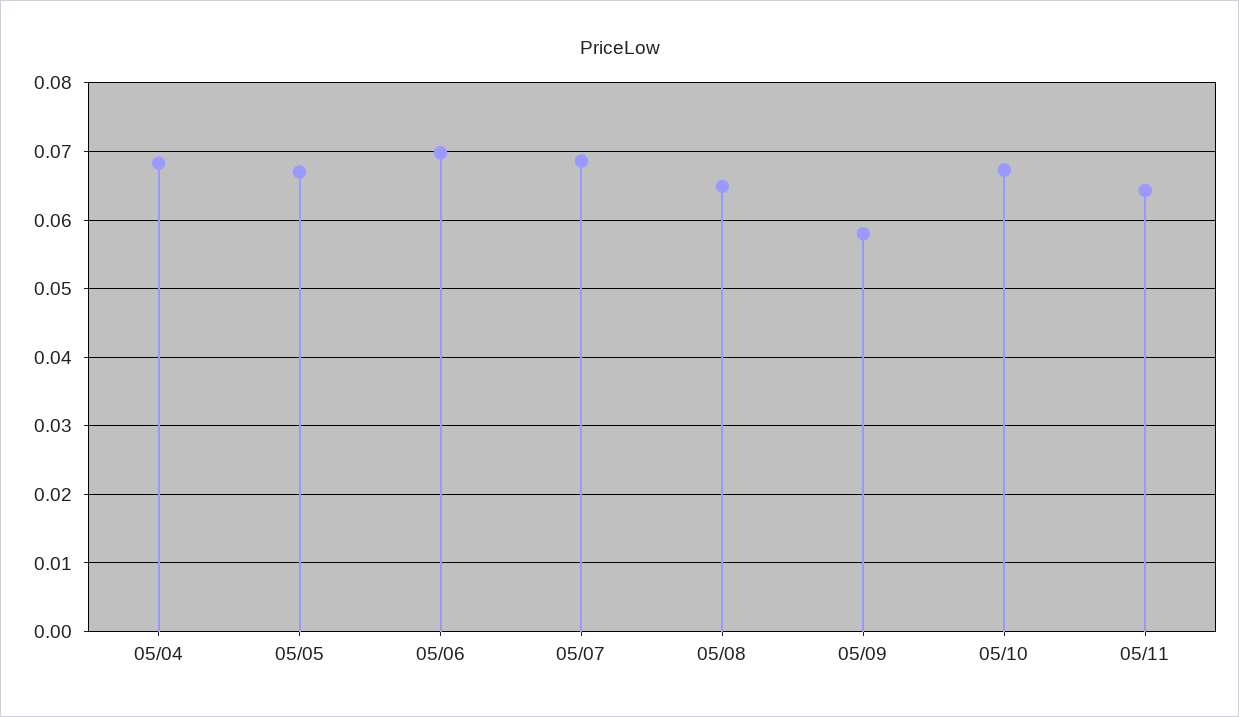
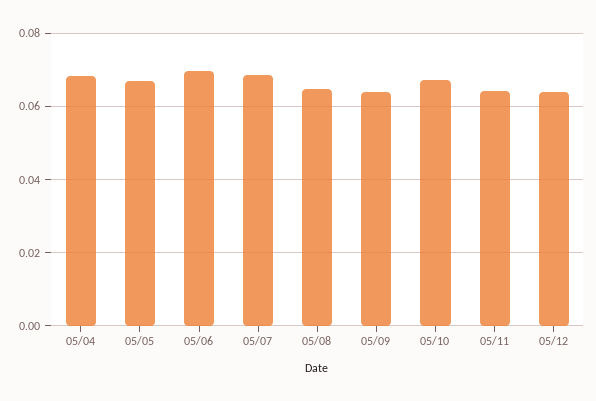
05/09: 0.058 -> 0.064
05/12: none -> 0.064

